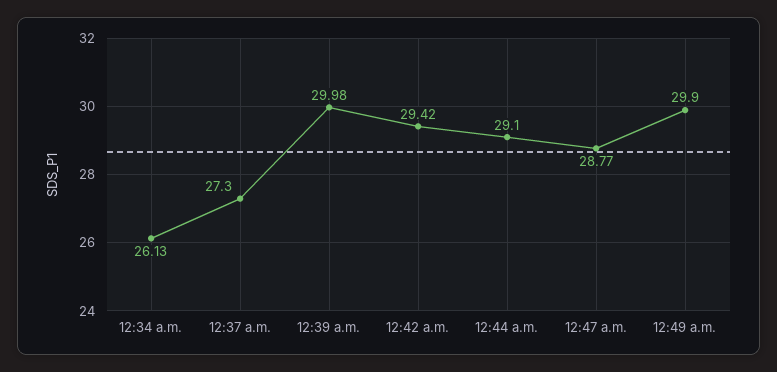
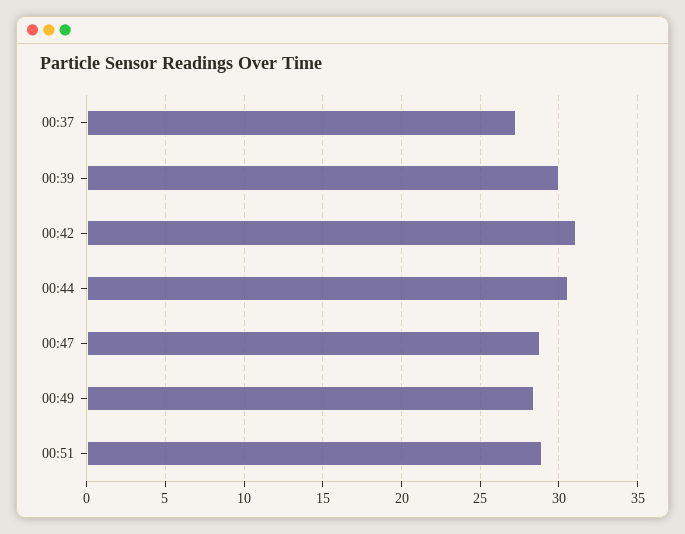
12:34 a.m.: 26.13 -> none
12:42 a.m.: 29.42 -> 31
12:44 a.m.: 29.1 -> 30.5
12:49 a.m.: 29.9 -> 28.5
00:51: none -> 29

